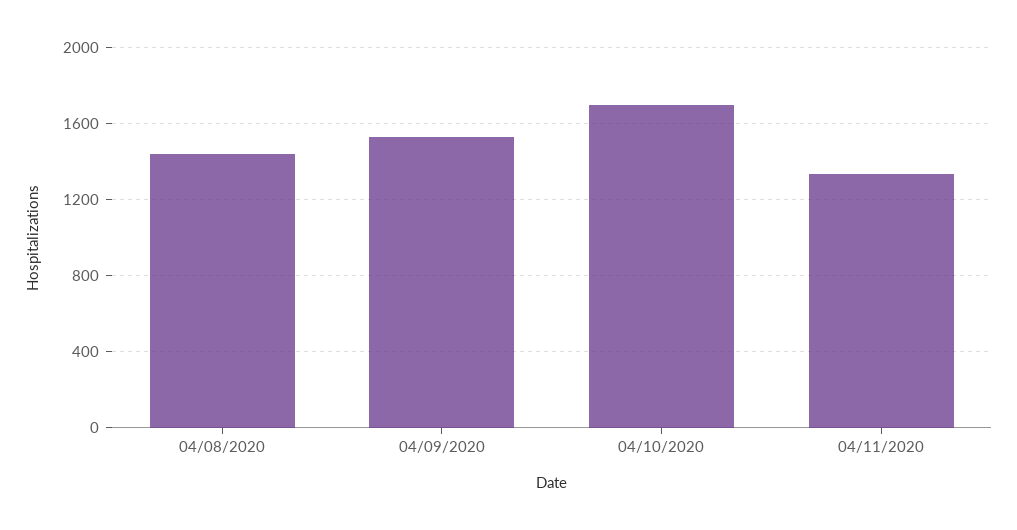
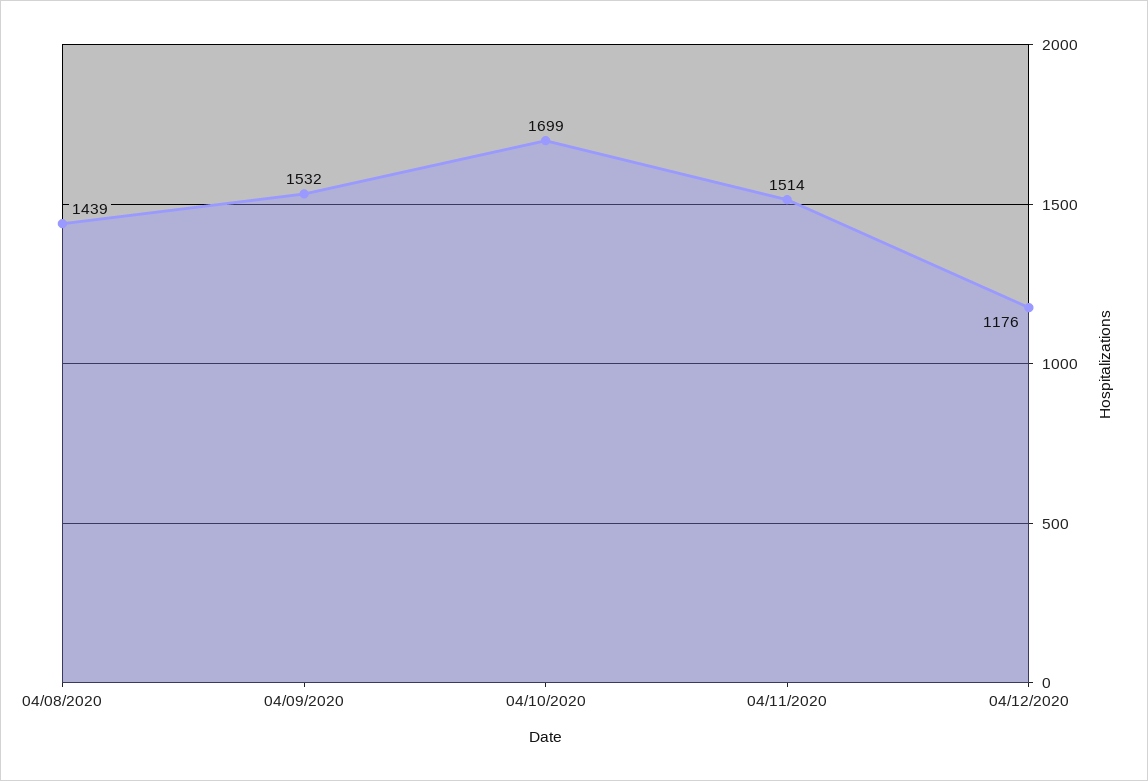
04/11/2020: 1350 -> 1514
04/12/2020: none -> 1176

